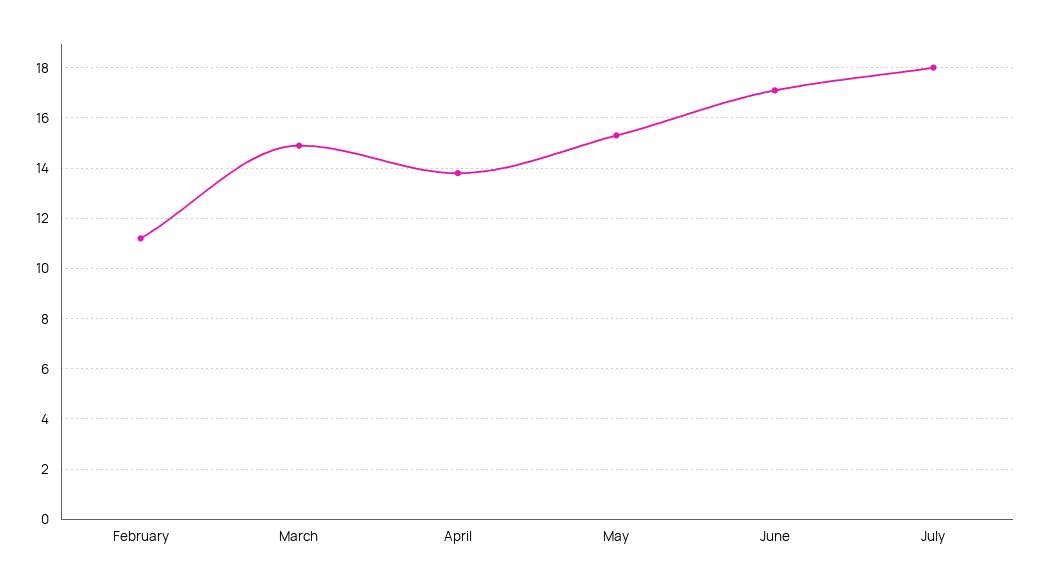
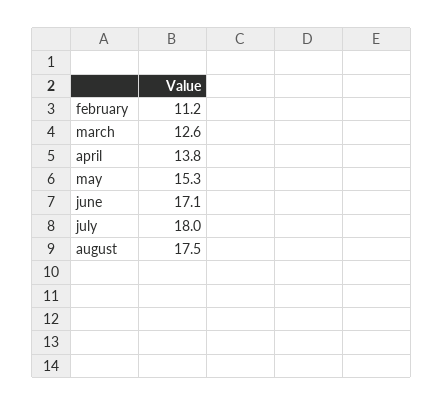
March: 15 -> 12.6
august: none -> 17.5

